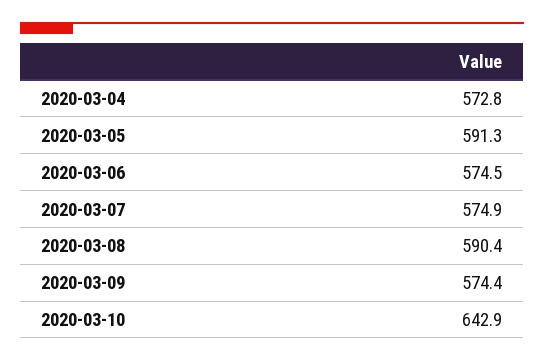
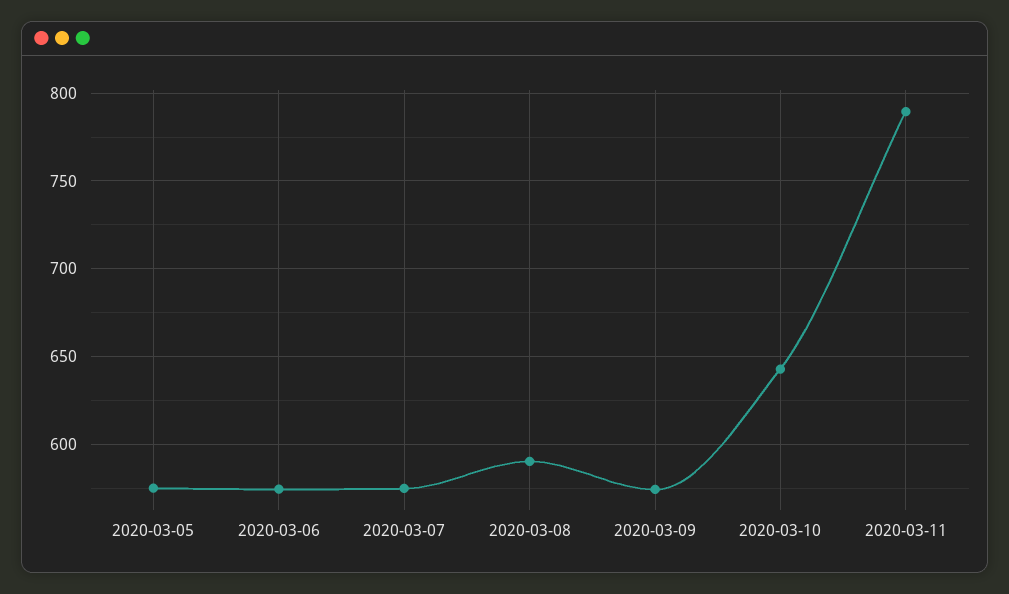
2020-03-04: 572.8 -> none
2020-03-05: 591.3 -> 575
2020-03-11: none -> 790

